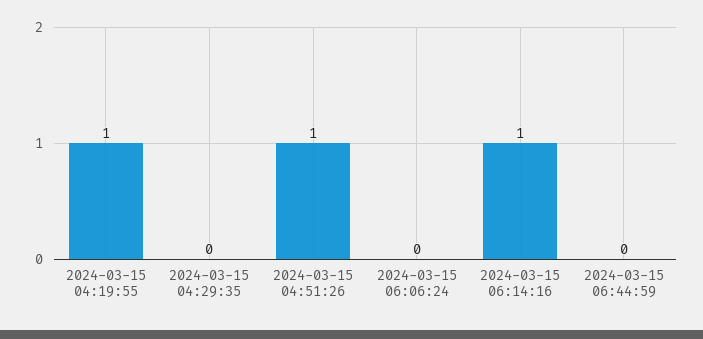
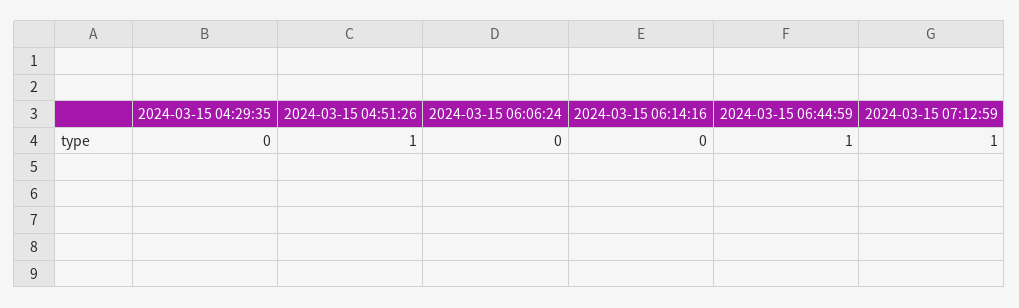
2024-03-15 04:19:55: 1 -> none
2024-03-15 06:14:16: 1 -> 0
2024-03-15 06:44:59: 0 -> 1
2024-03-15 07:12:59: none -> 1

